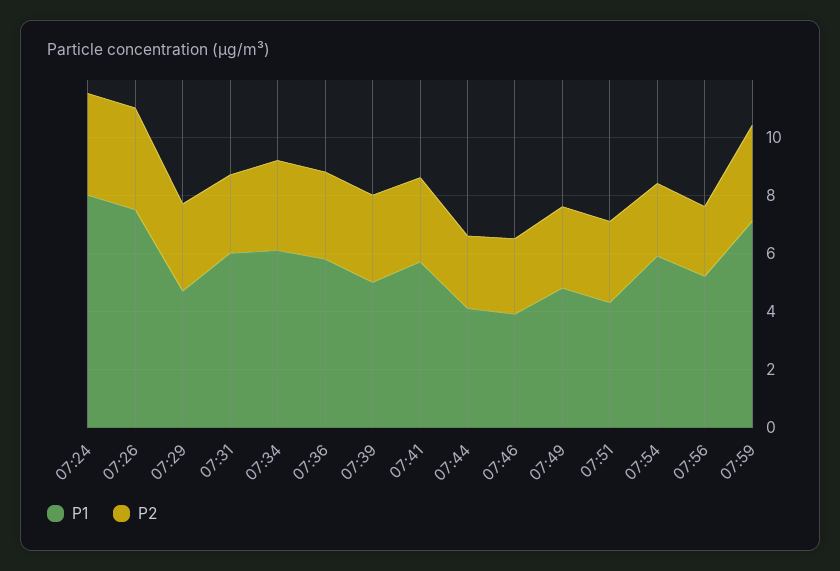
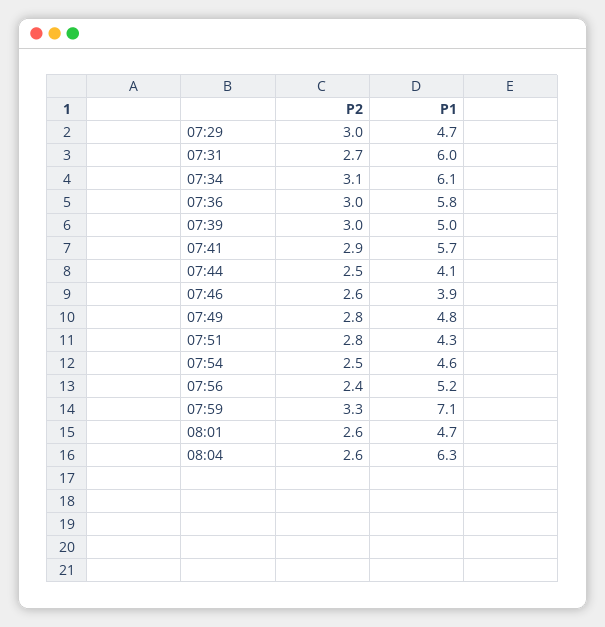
P1, 07:24: 8 -> none
P2, 07:24: 3.5 -> none
P1, 07:26: 7.5 -> none
P2, 07:26: 3.5 -> none
P1, 07:54: 6 -> 4.6
P2, 08:01: none -> 2.6
P1, 08:01: none -> 4.7
P2, 08:04: none -> 2.6
P1, 08:04: none -> 6.3

